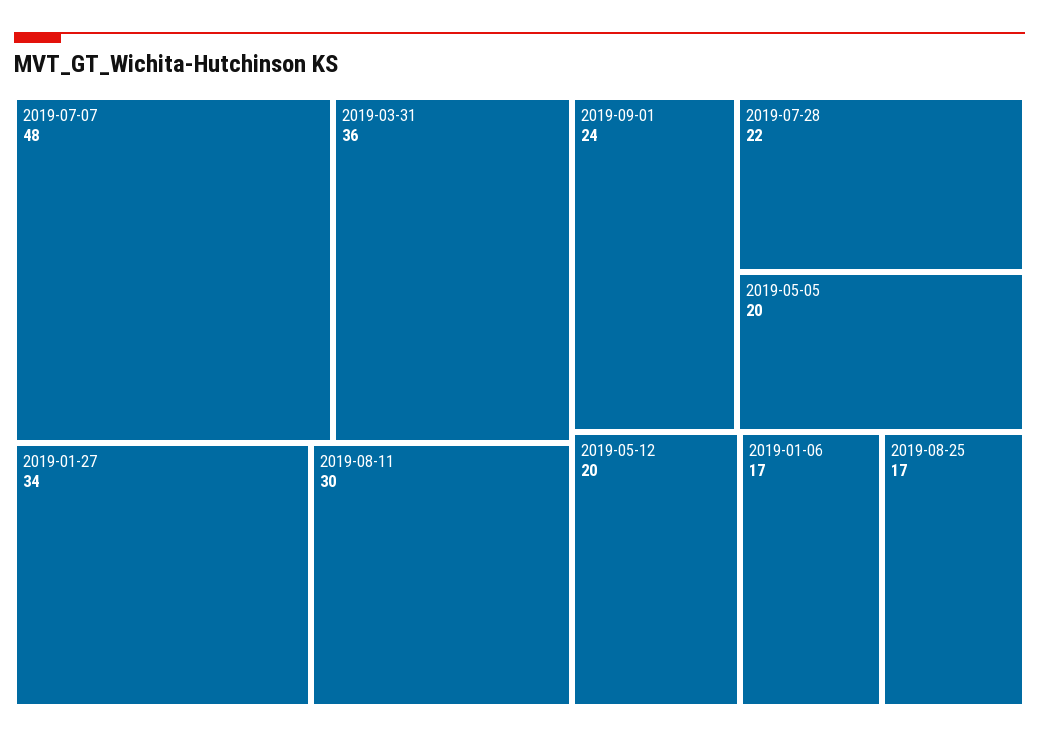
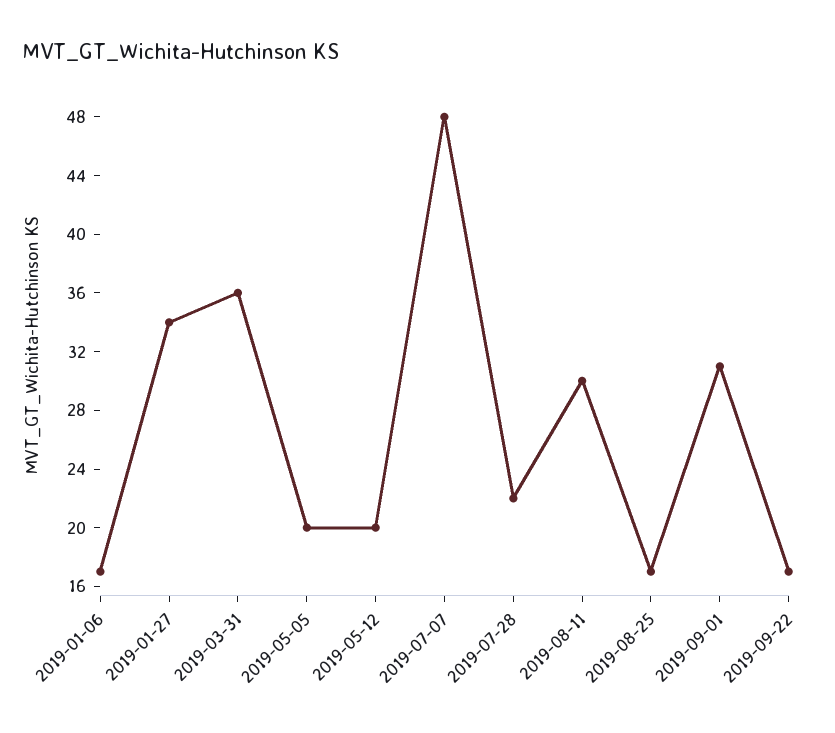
2019-09-01: 24 -> 31
2019-09-22: none -> 17

